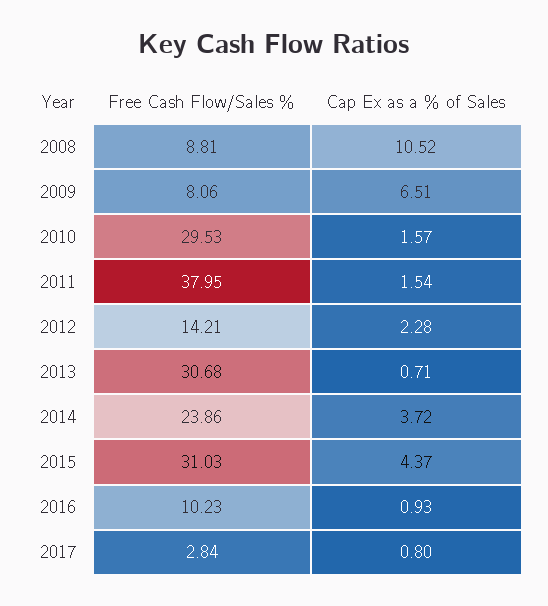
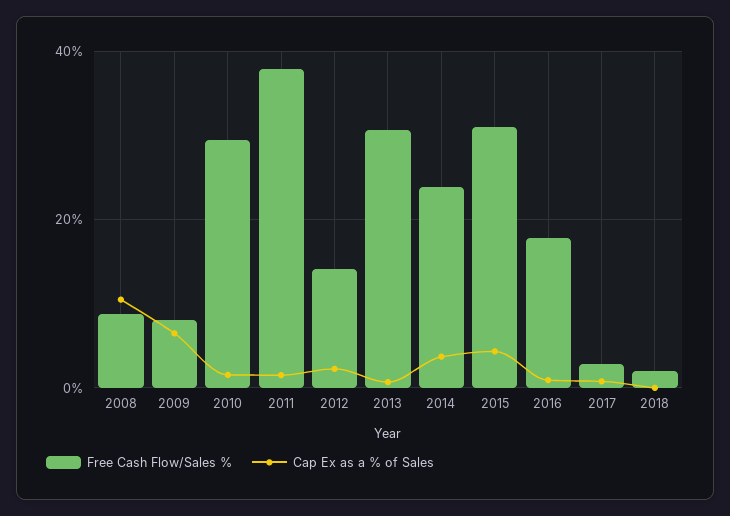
Free Cash Flow/Sales %, 2016: 10.23 -> 18
Free Cash Flow/Sales %, 2018: none -> 2
Cap Ex as a % of Sales, 2018: none -> 0

